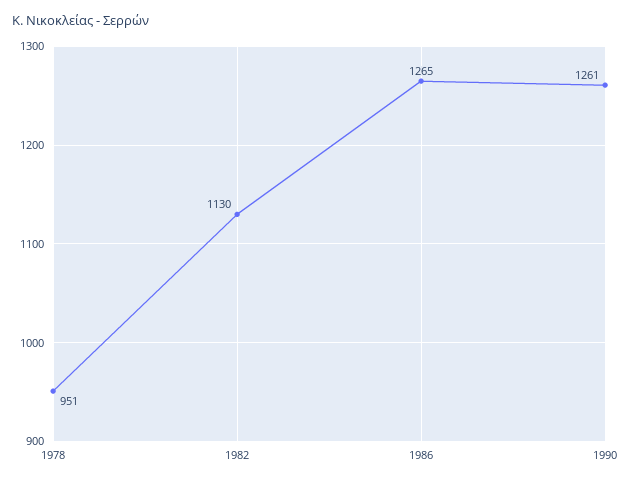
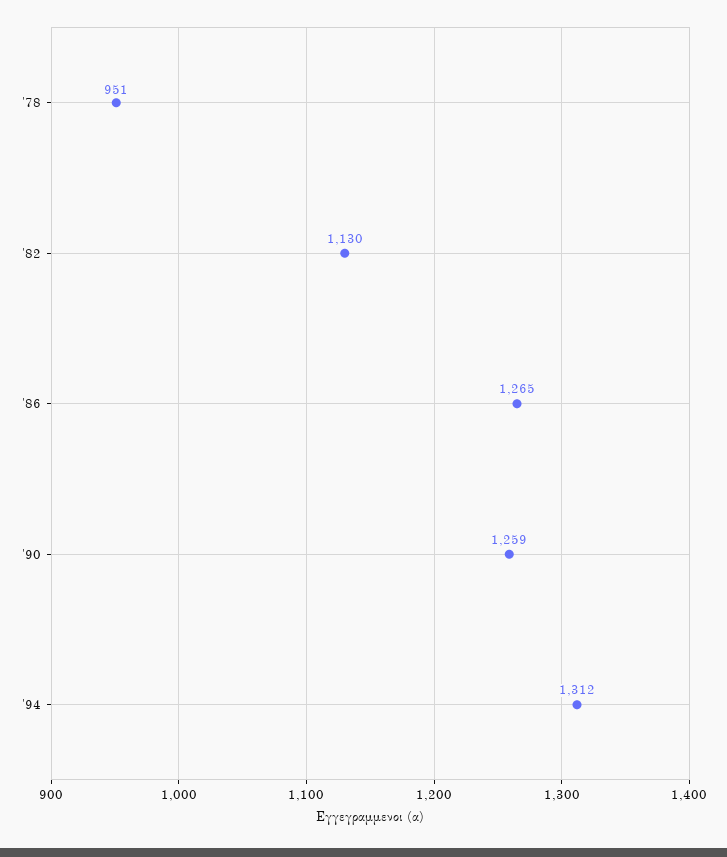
1990: 1261 -> 1259
'94: none -> 1312

